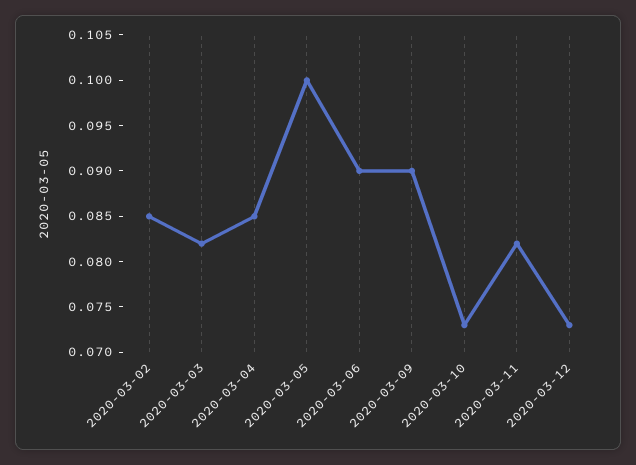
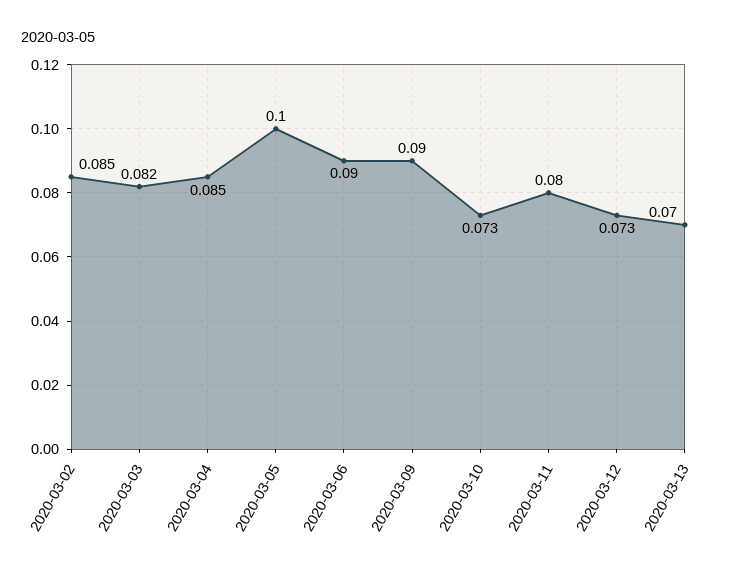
2020-03-11: 0.082 -> 0.08
2020-03-13: none -> 0.07

